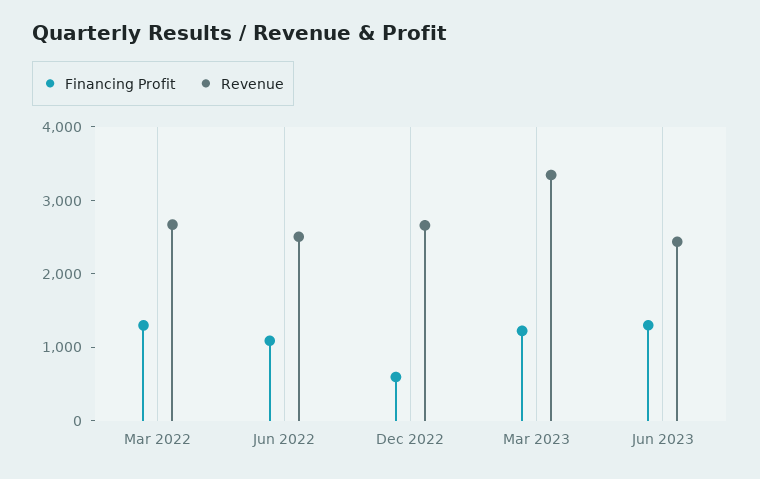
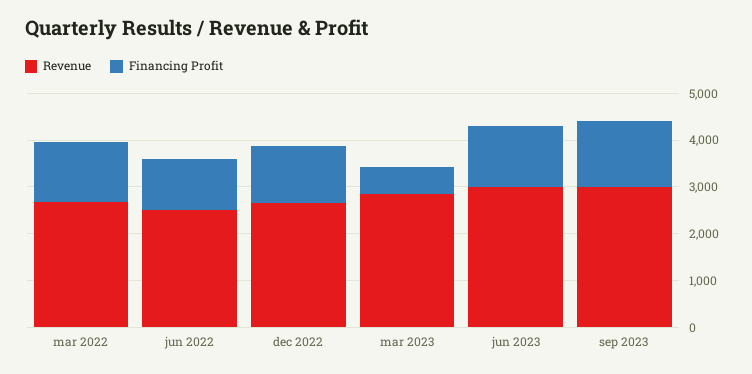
Financing Profit, Dec 2022: 600 -> 1200
Financing Profit, Mar 2023: 1200 -> 600
Revenue, Mar 2023: 3400 -> 2800
Revenue, Jun 2023: 2400 -> 3000
Revenue, sep 2023: none -> 3000
Financing Profit, sep 2023: none -> 1400

